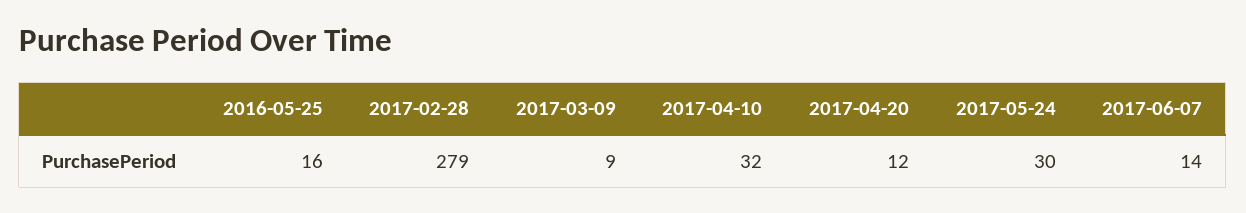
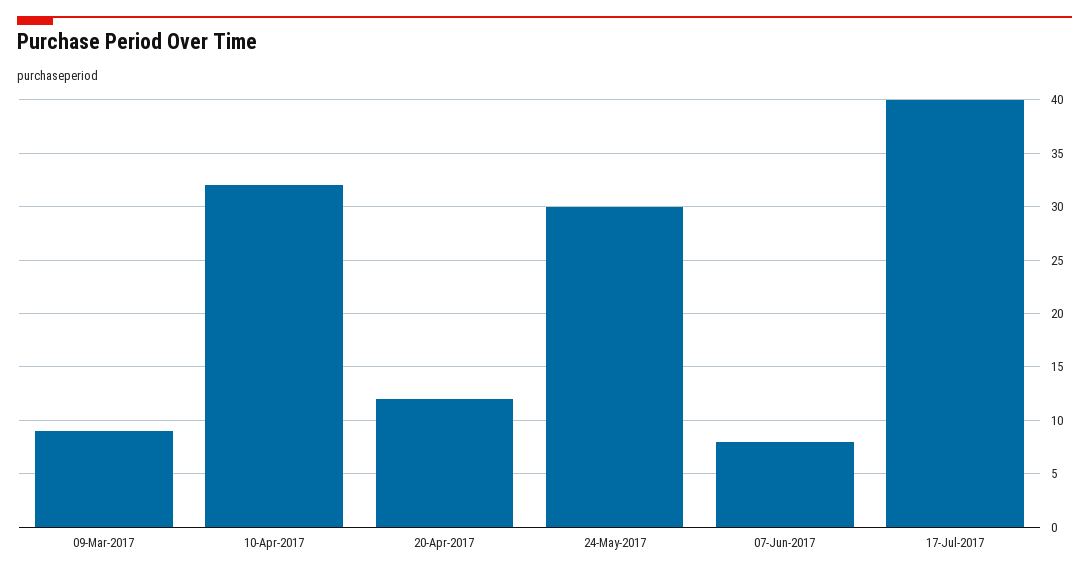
2016-05-25: 16 -> none
2017-02-28: 279 -> none
2017-06-07: 14 -> 8
17-Jul-2017: none -> 40

